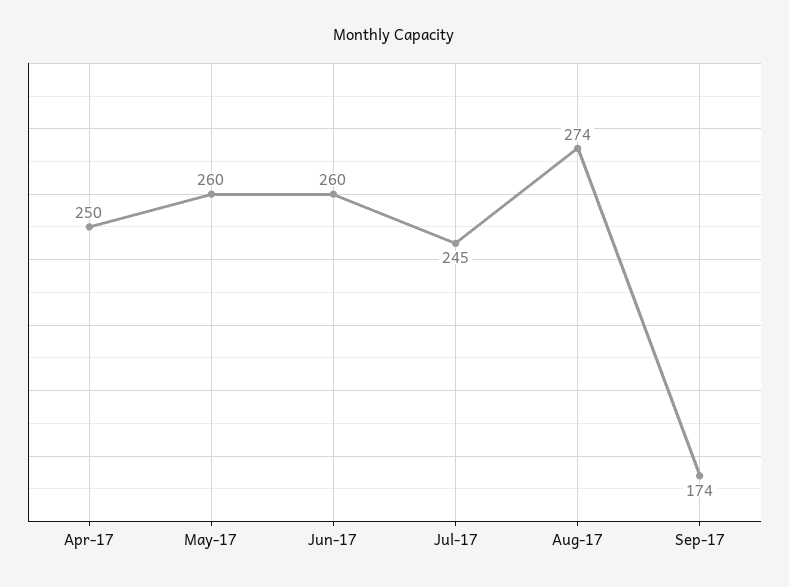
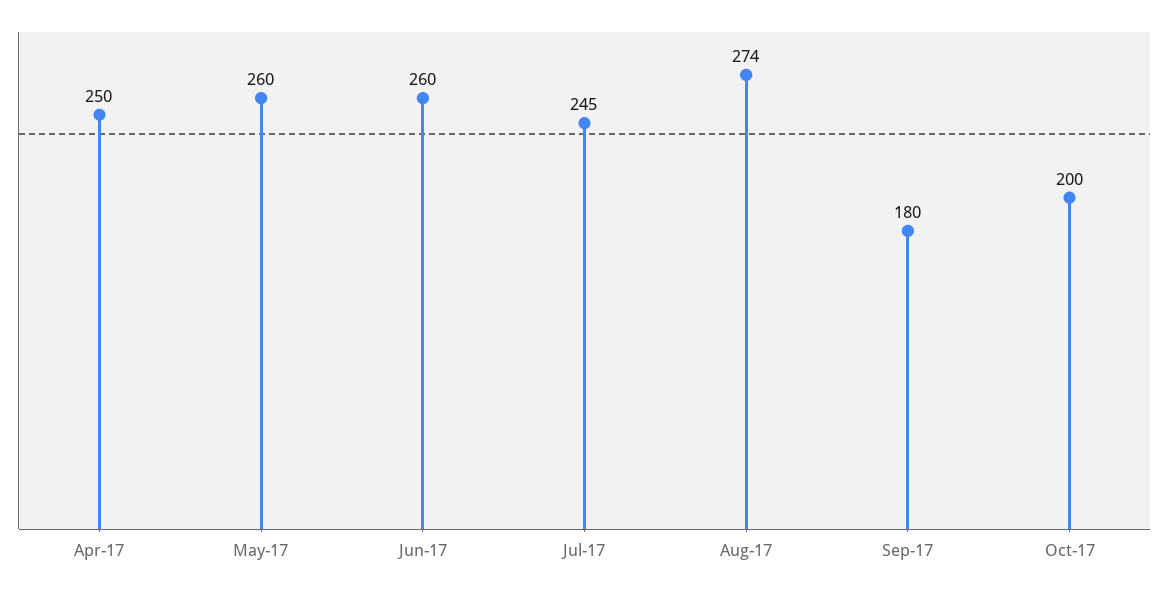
Sep-17: 174 -> 180
Oct-17: none -> 200

